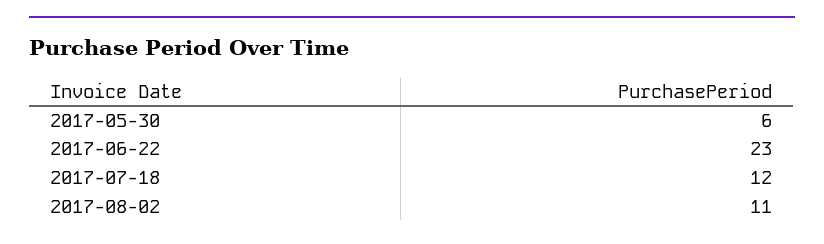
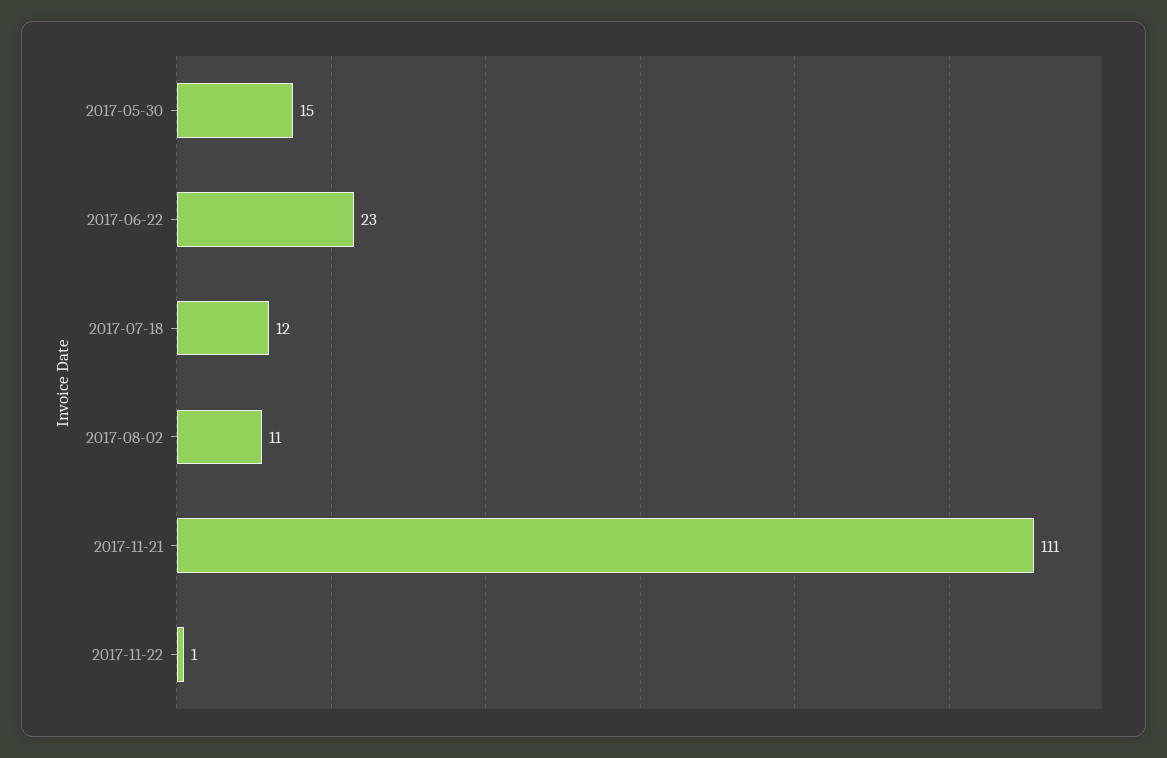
2017-05-30: 6 -> 15
2017-11-21: none -> 111
2017-11-22: none -> 1

